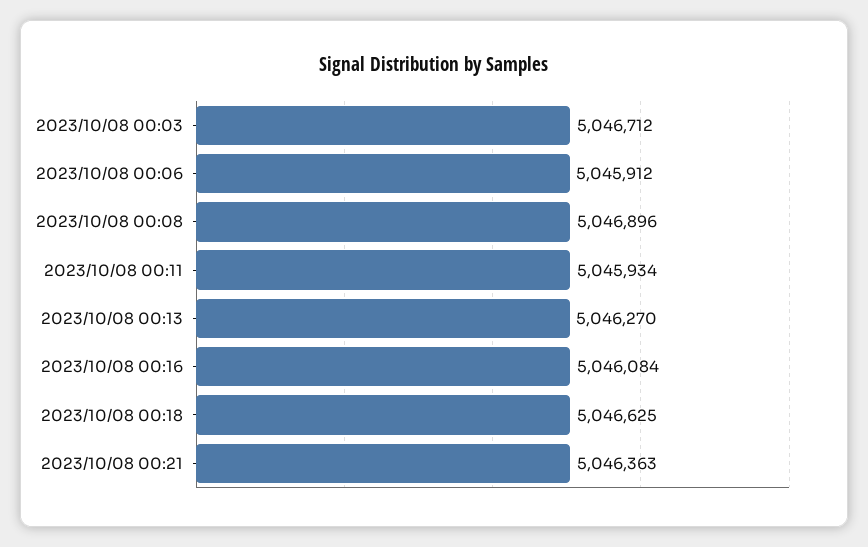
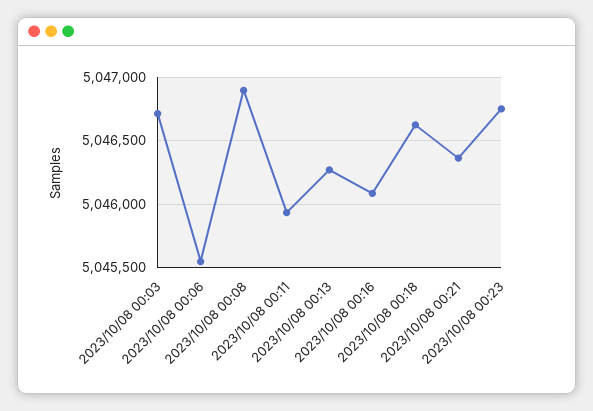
2023/10/08 00:06: 5045912 -> 5045550
2023/10/08 00:23: none -> 5046750

